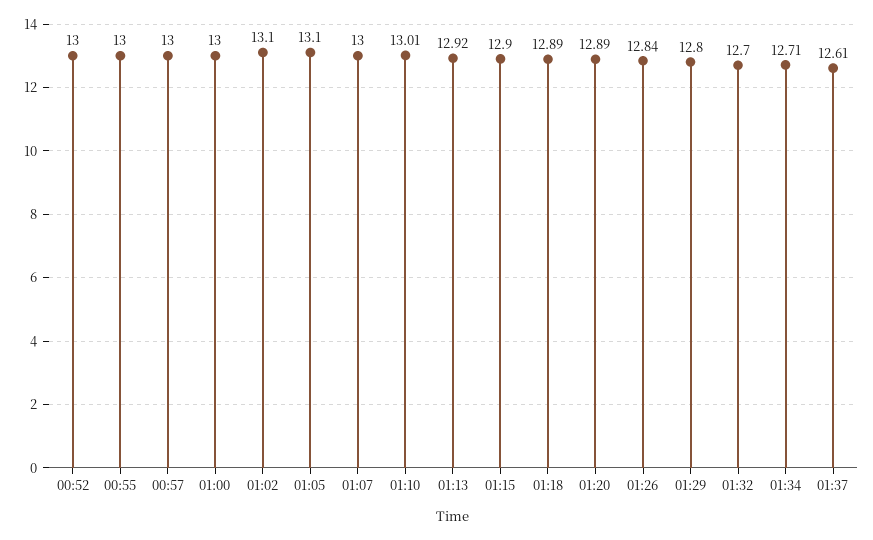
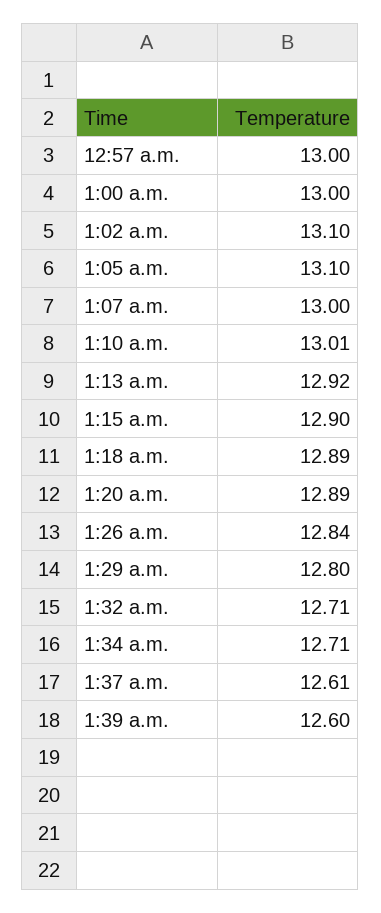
00:52: 13 -> none
00:55: 13 -> none
01:32: 12.7 -> 12.71
1:39 a.m.: none -> 12.6

